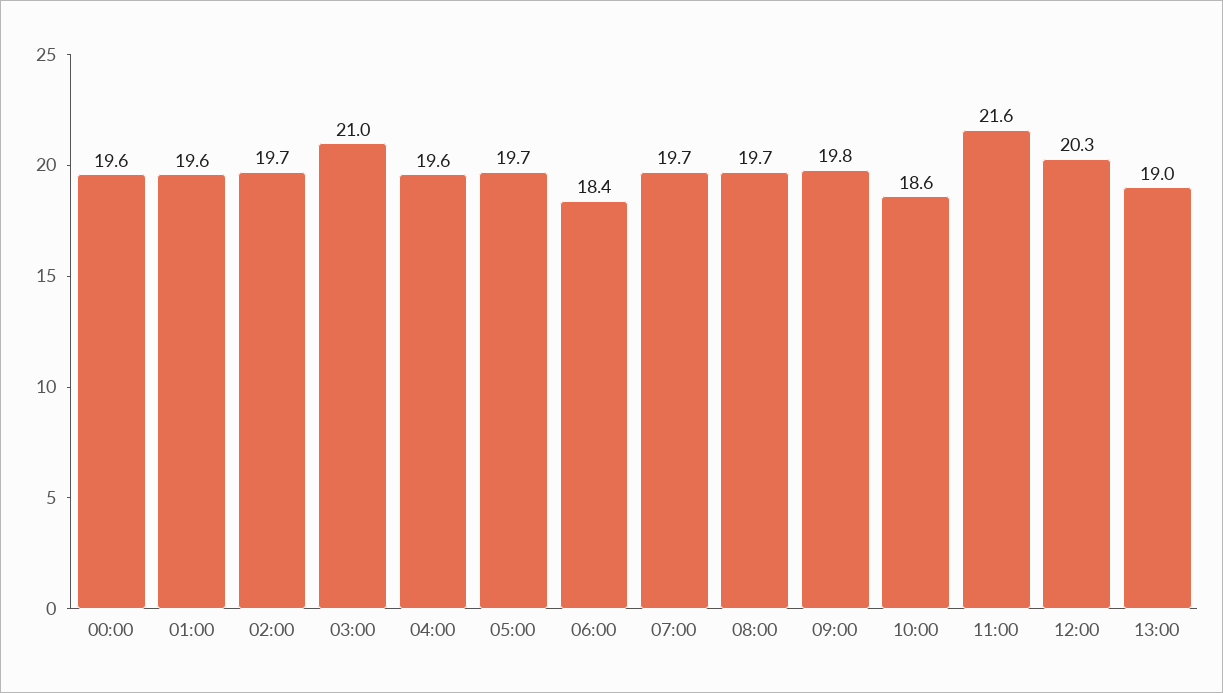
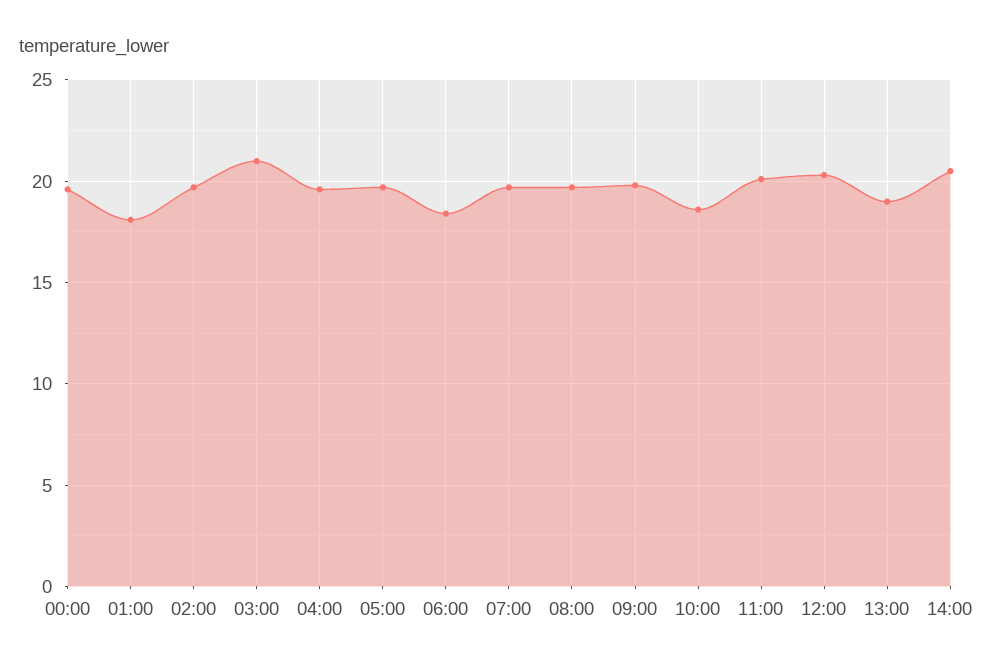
01:00: 19.6 -> 18
11:00: 21.6 -> 20
14:00: none -> 20.5

